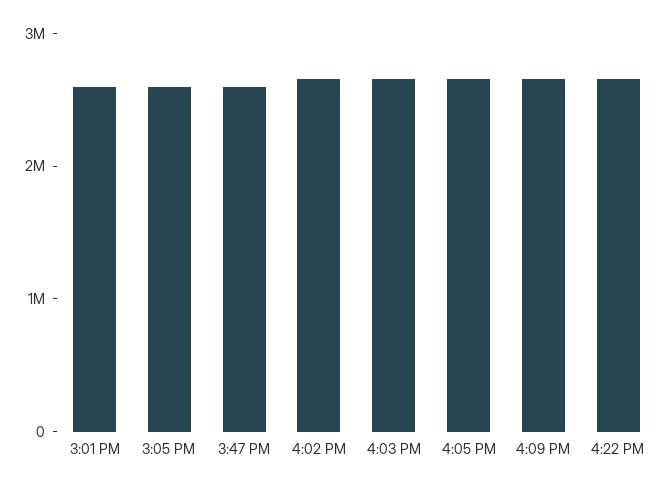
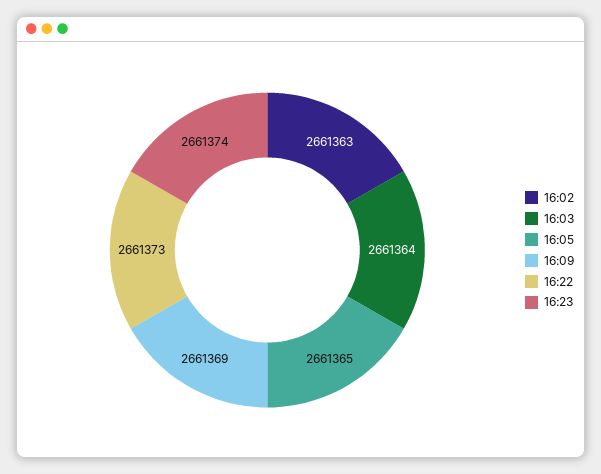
3:01 PM: 2600000 -> none
3:05 PM: 2600000 -> none
3:47 PM: 2600000 -> none
16:23: none -> 2661374

